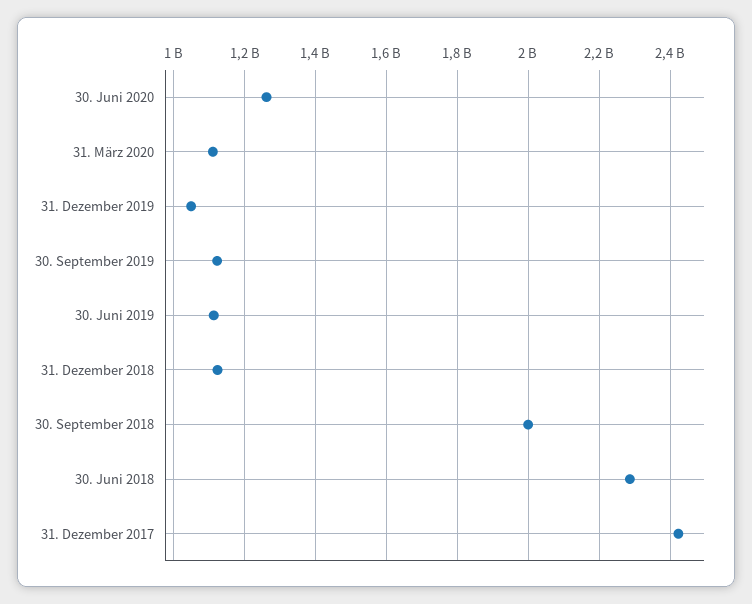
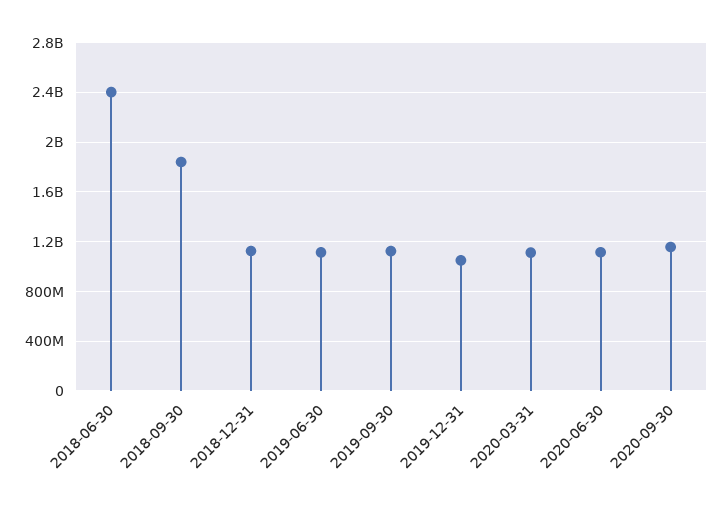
30. Juni 2020: 1260000000 -> 1100000000
30. September 2018: 2000000000 -> 1850000000
30. Juni 2018: 2280000000 -> 2400000000
31. Dezember 2017: 2420000000 -> none
2020-09-30: none -> 1150000000

